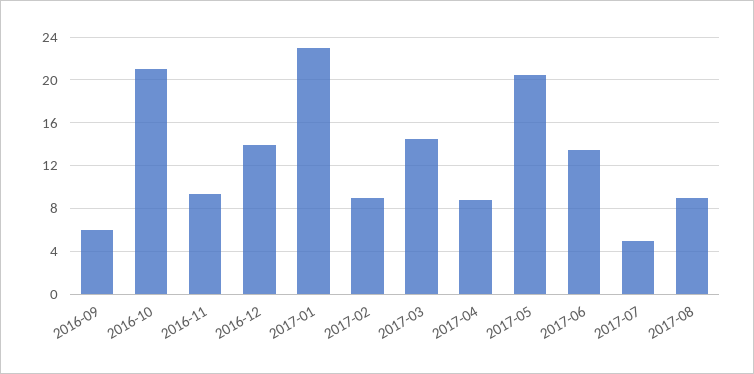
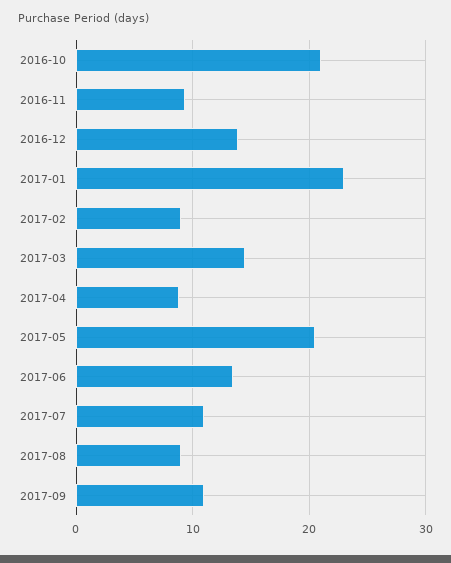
2016-09: 6 -> none
2017-07: 5 -> 11
2017-09: none -> 11

